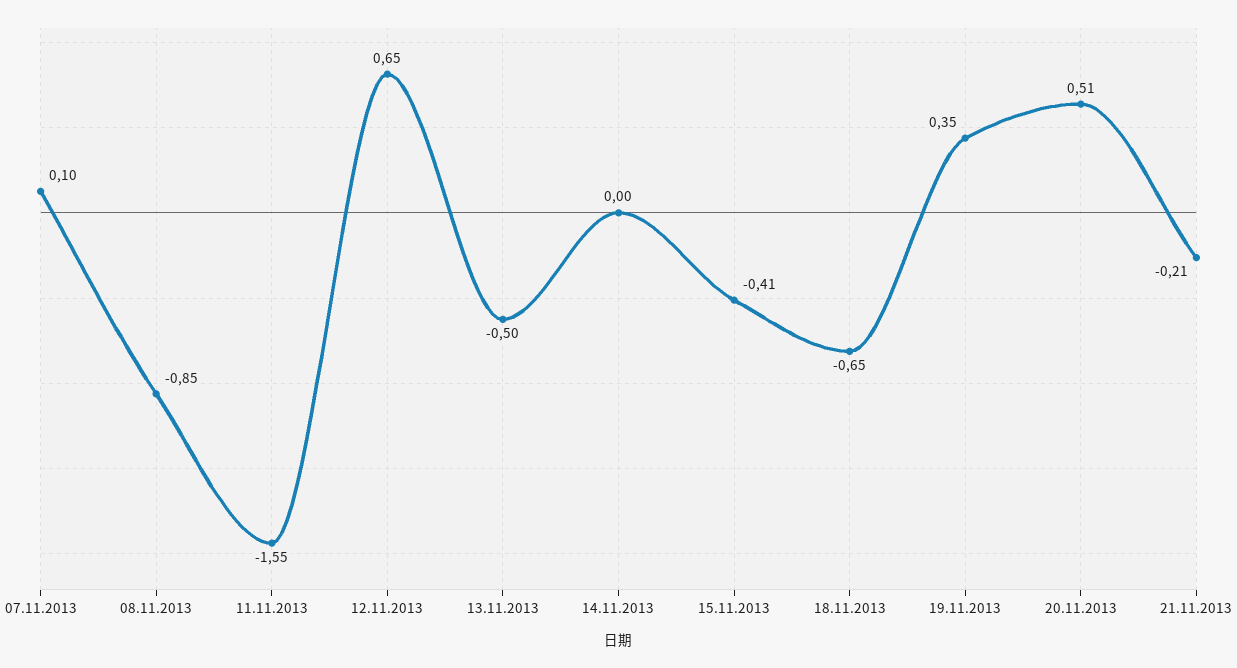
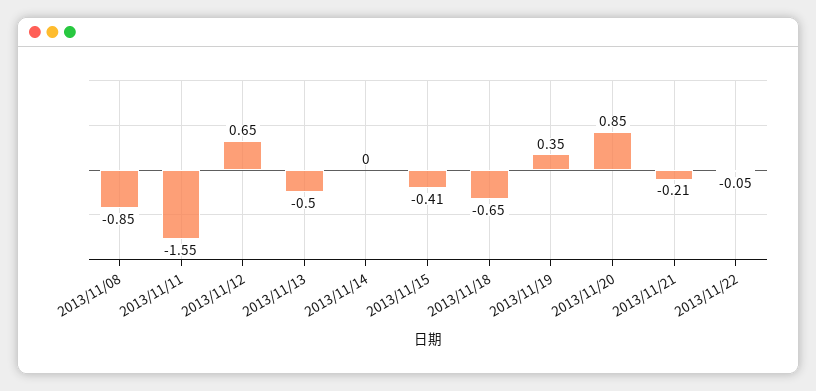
07.11.2013: 0.1 -> none
20.11.2013: 0.51 -> 0.85
2013/11/22: none -> -0.05

